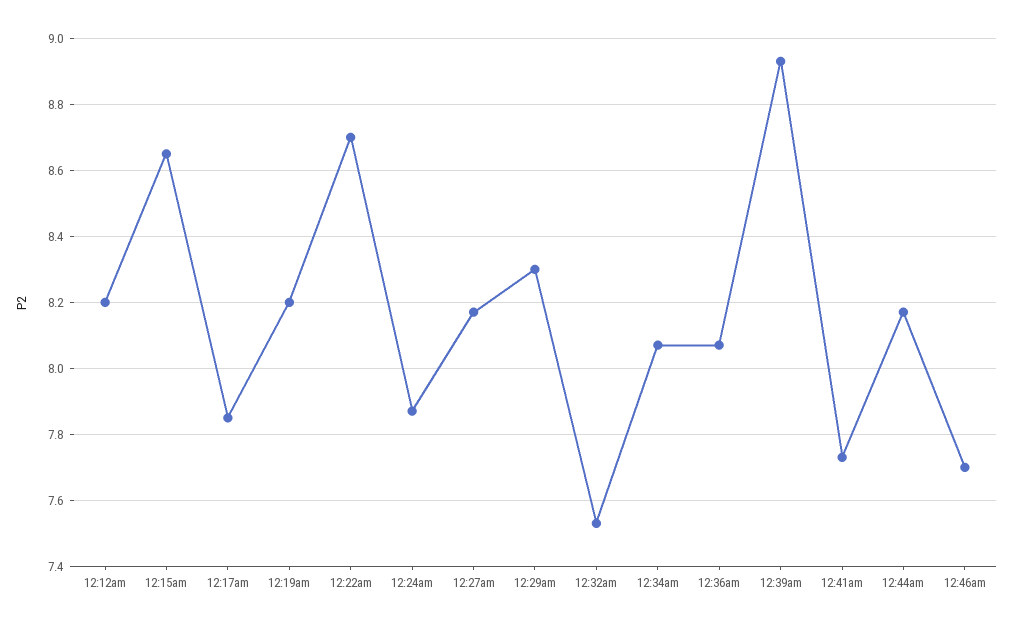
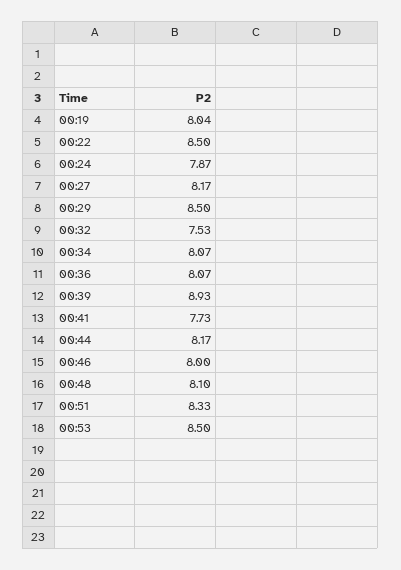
12:12am: 8.2 -> none
12:15am: 8.65 -> none
12:17am: 7.85 -> none
12:19am: 8.2 -> 8.04
12:22am: 8.7 -> 8.5
12:29am: 8.3 -> 8.5
12:46am: 7.7 -> 8
00:48: none -> 8.1
00:51: none -> 8.33
00:53: none -> 8.5

